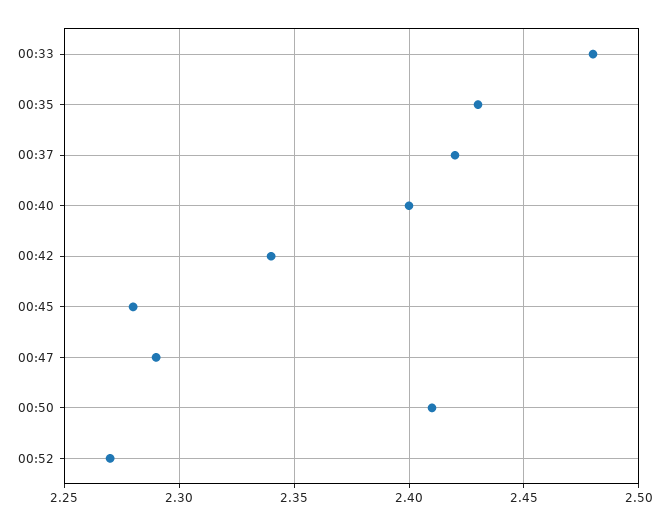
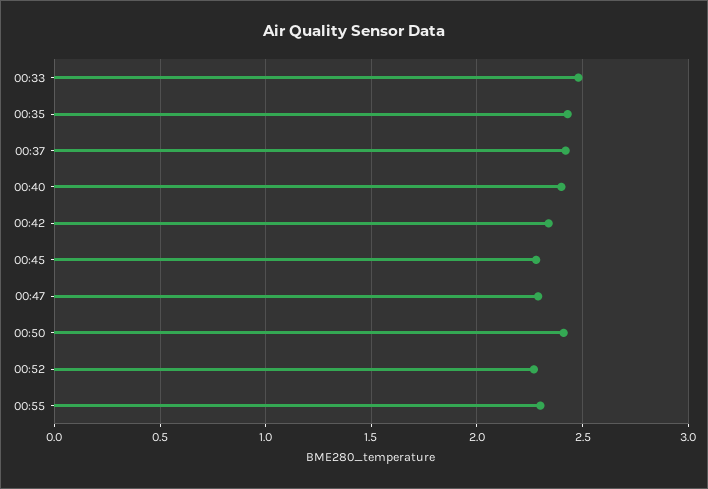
00:55: none -> 2.3

